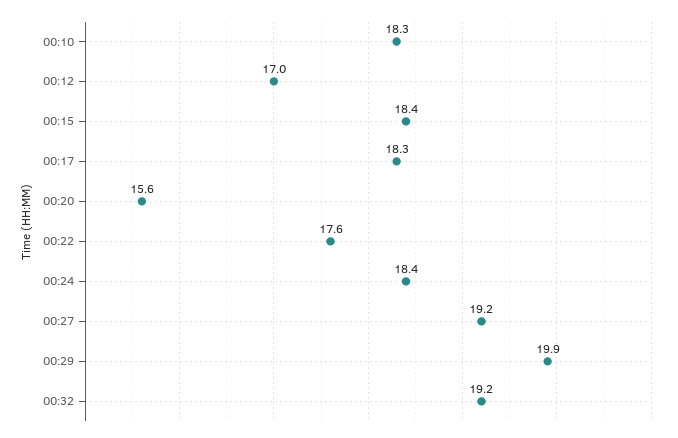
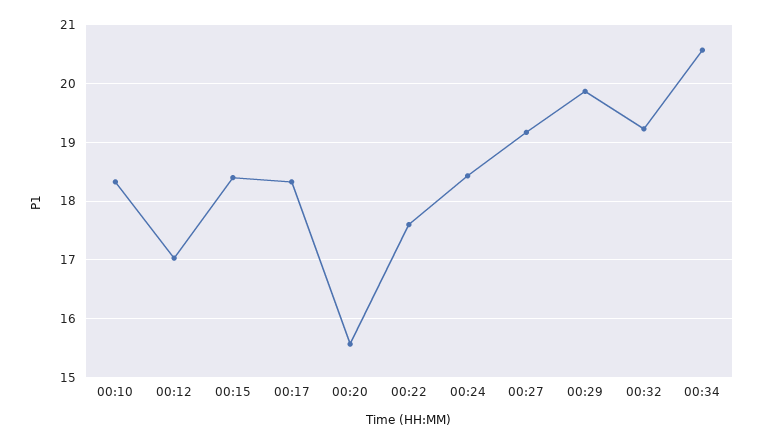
00:34: none -> 20.6

